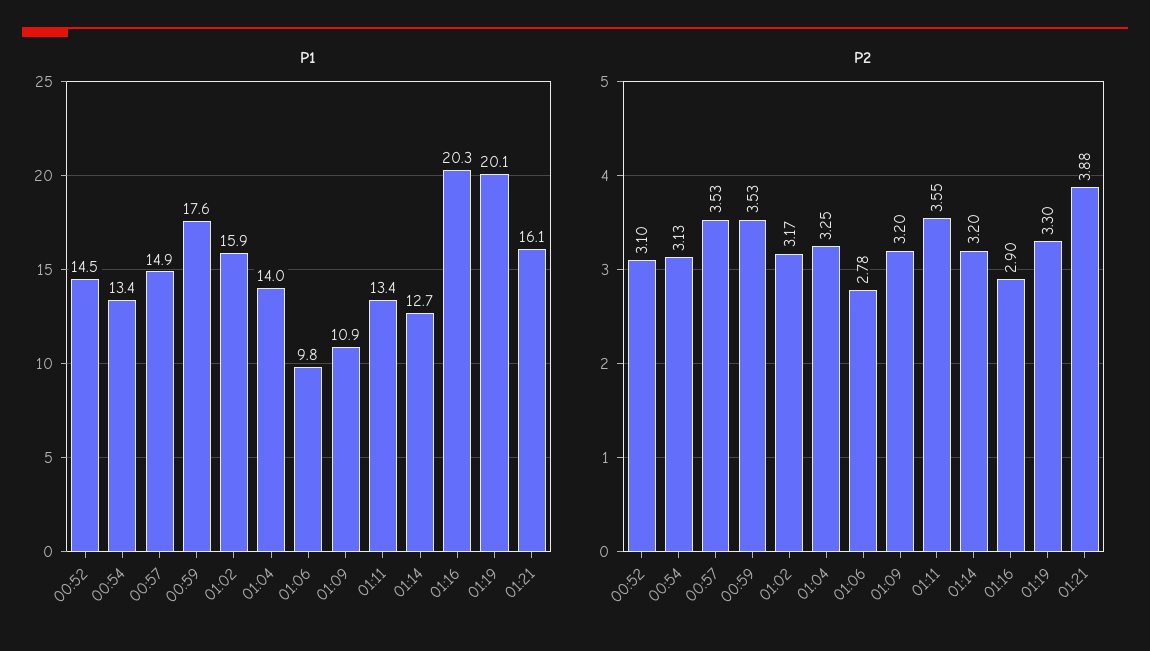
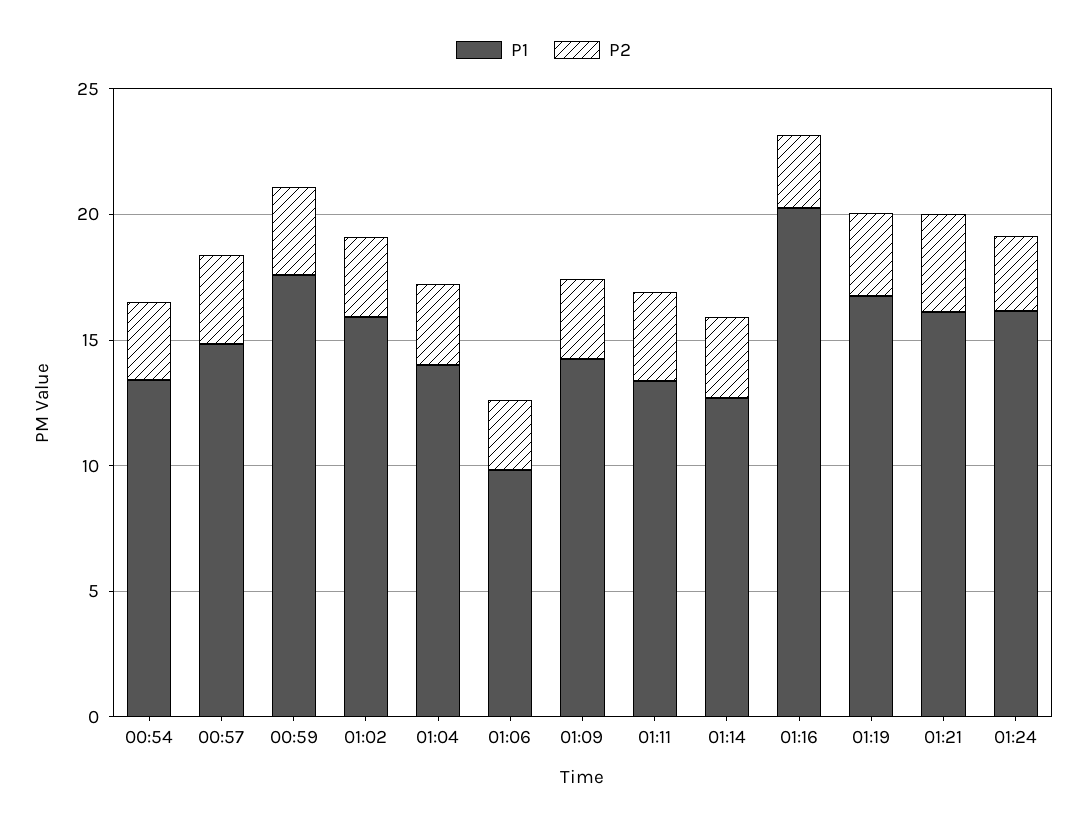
P1, 00:52: 14.5 -> none
P1, 01:09: 10.9 -> 14
P1, 01:19: 20.1 -> 17
P2, 00:52: 3.1 -> none
P1, 01:24: none -> 16
P2, 01:24: none -> 3

